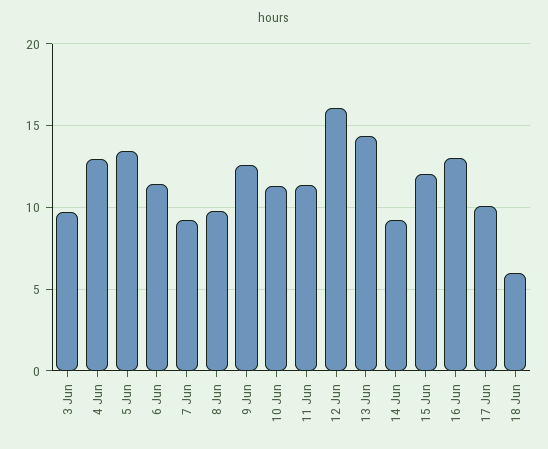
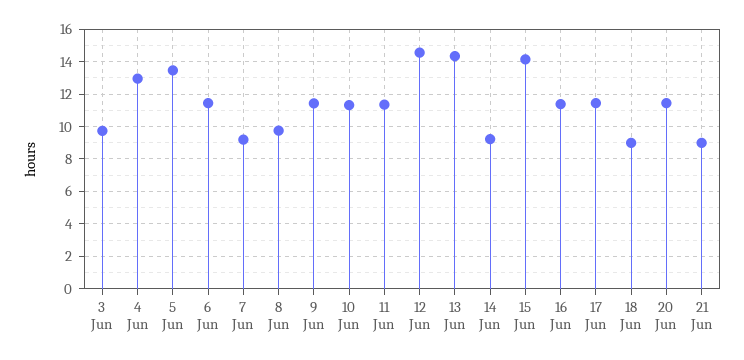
9 Jun: 12.5 -> 11.5
12 Jun: 16 -> 14.5
15 Jun: 12 -> 14
16 Jun: 13 -> 11.5
17 Jun: 10 -> 11.5
18 Jun: 6 -> 9
20 Jun: none -> 11.5
21 Jun: none -> 9

